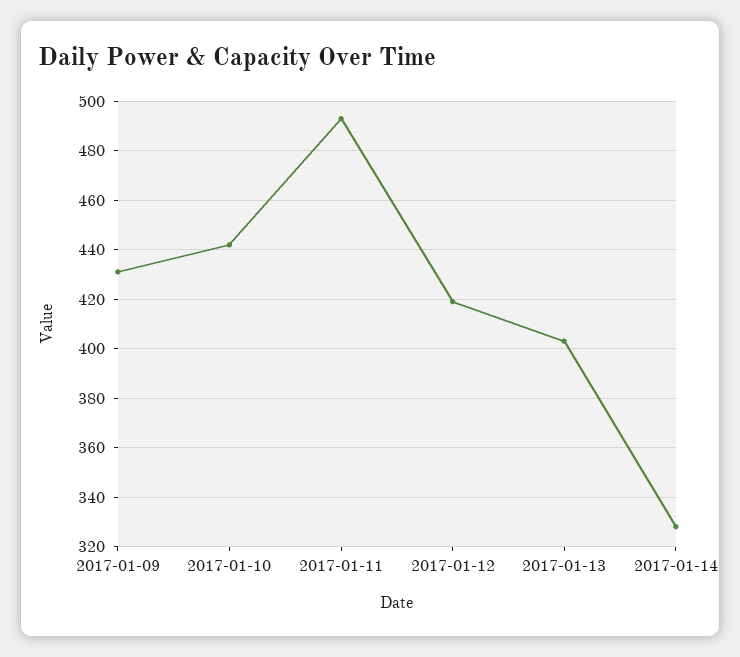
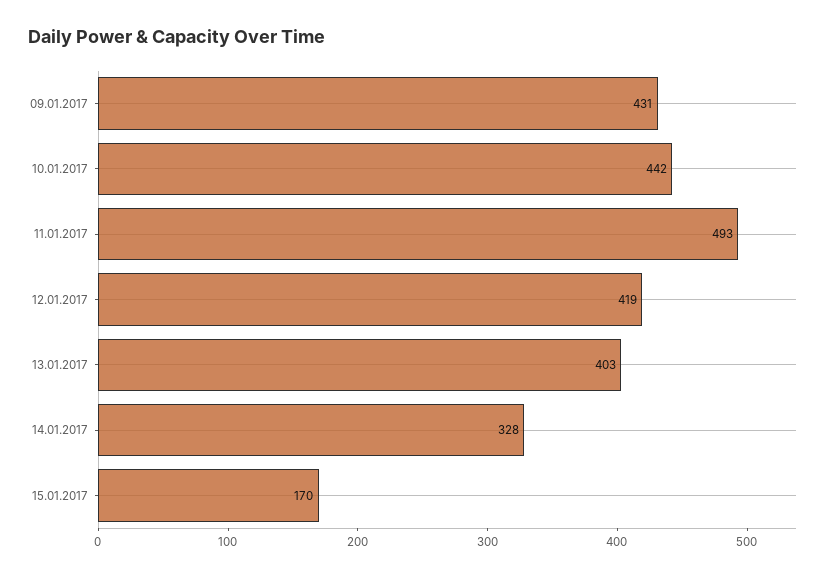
15.01.2017: none -> 170

